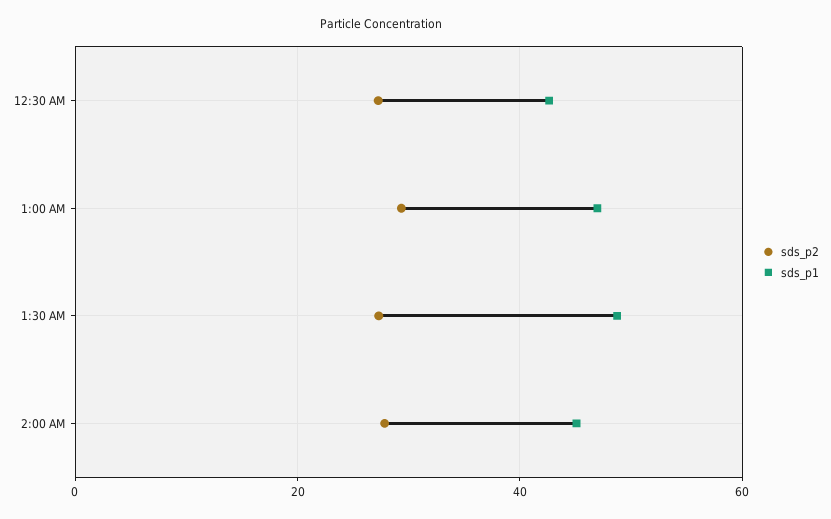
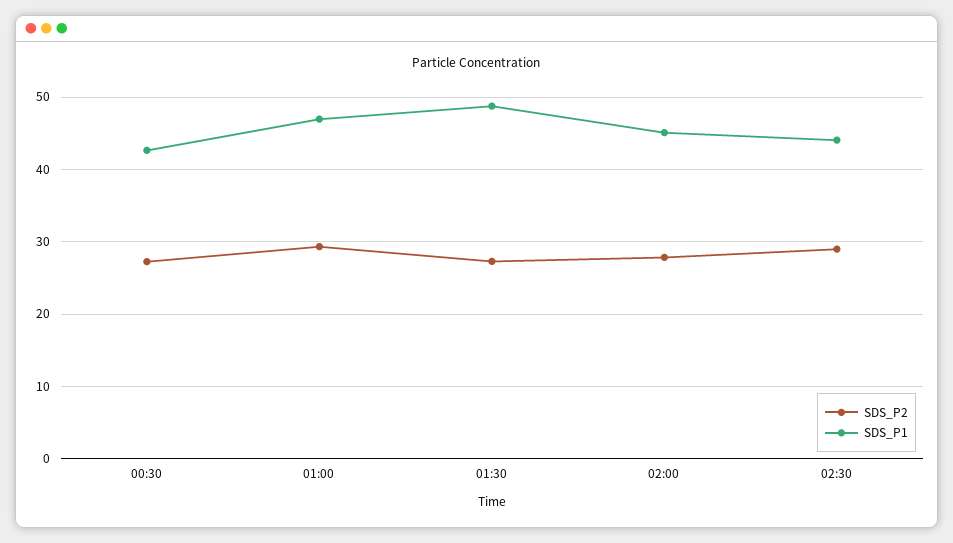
sds_p2, 02:30: none -> 29
sds_p1, 02:30: none -> 44

